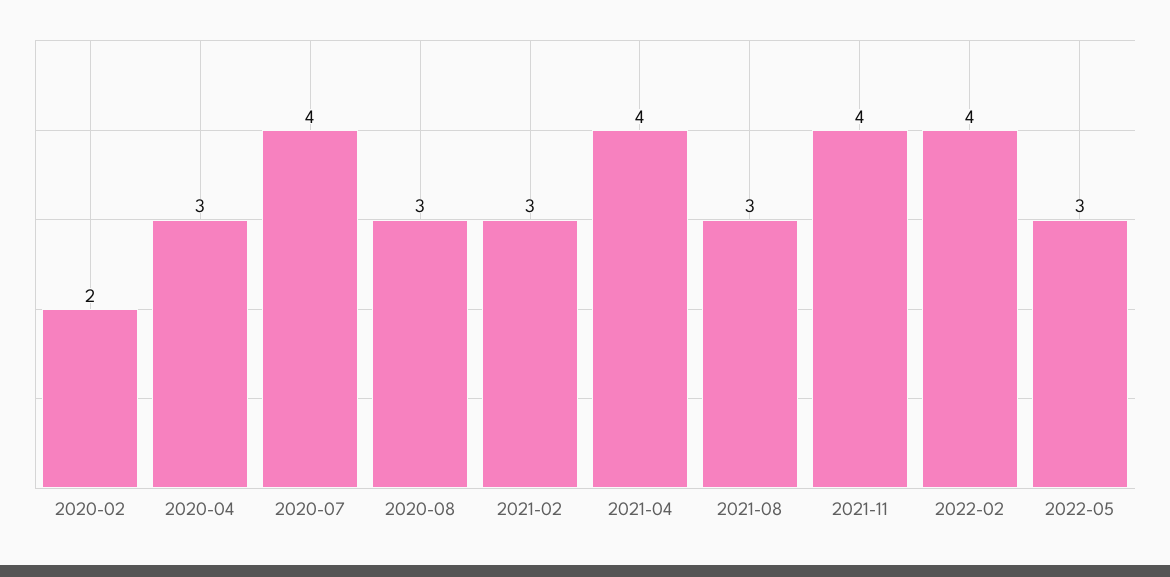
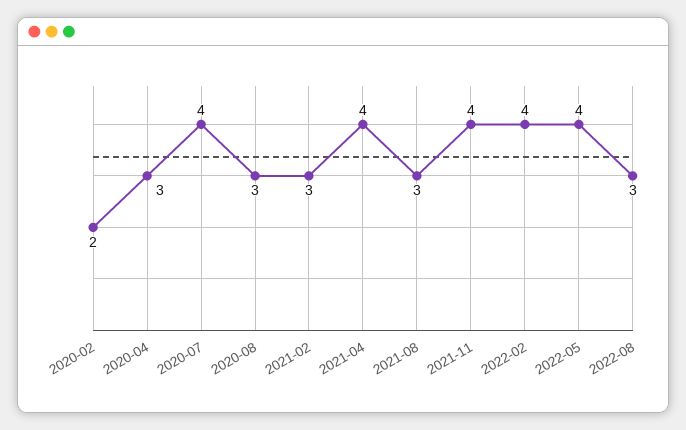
2022-05: 3 -> 4
2022-08: none -> 3

